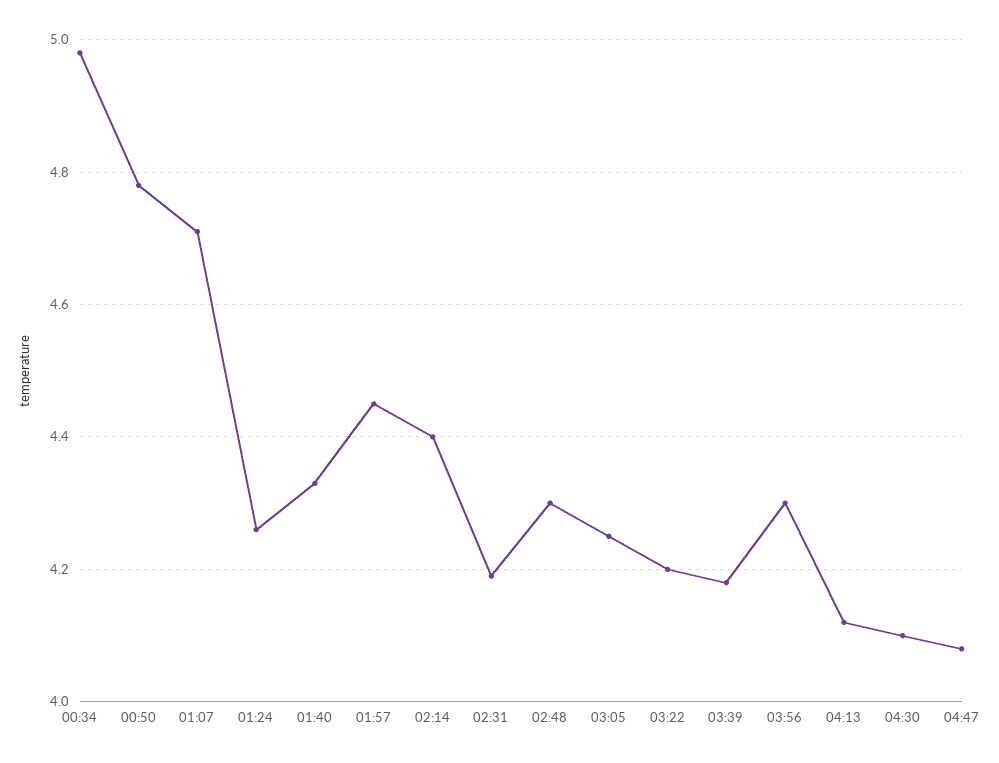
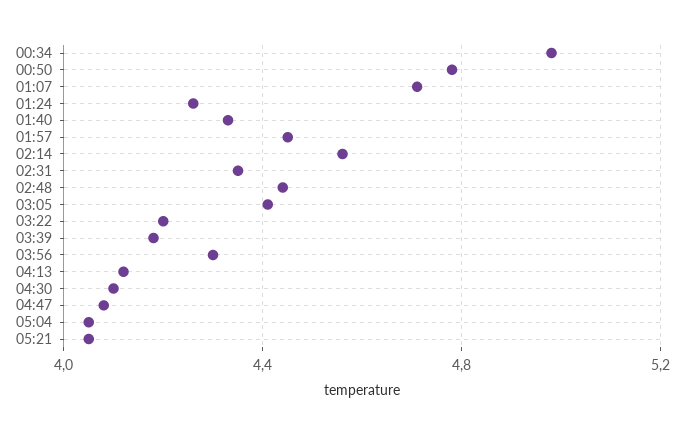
02:14: 4.4 -> 4.55
02:31: 4.2 -> 4.35
02:48: 4.3 -> 4.45
03:05: 4.25 -> 4.4
05:04: none -> 4.05
05:21: none -> 4.05

